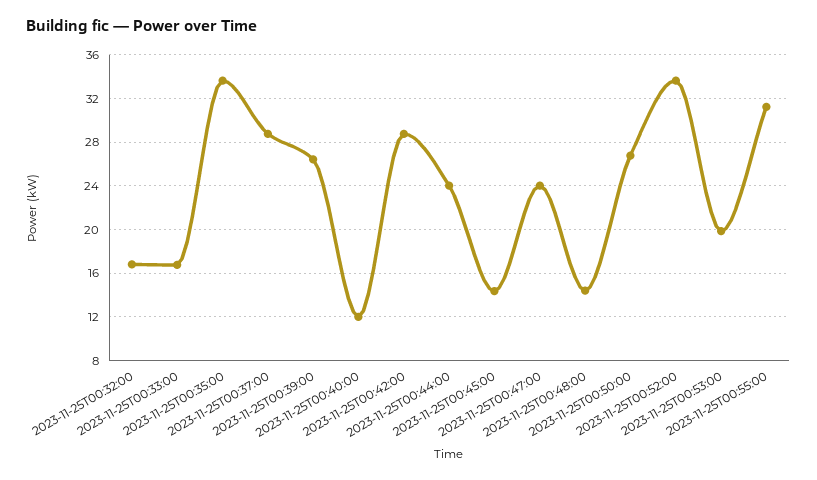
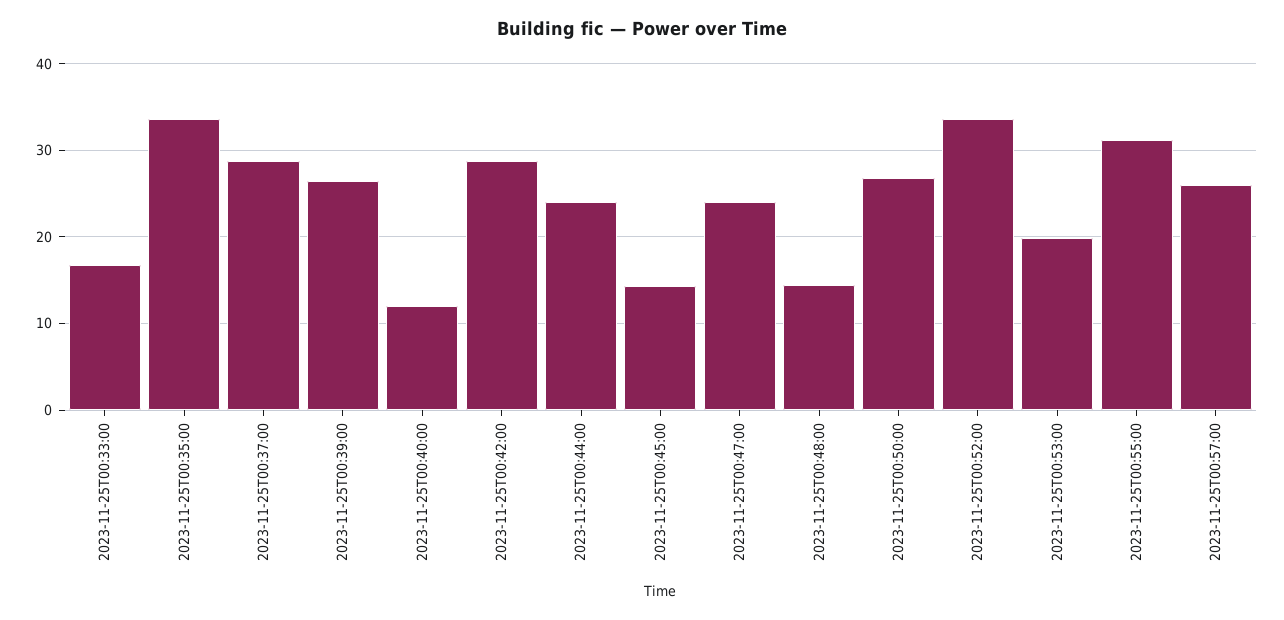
2023-11-25T00:32:00: 17 -> none
2023-11-25T00:57:00: none -> 26

